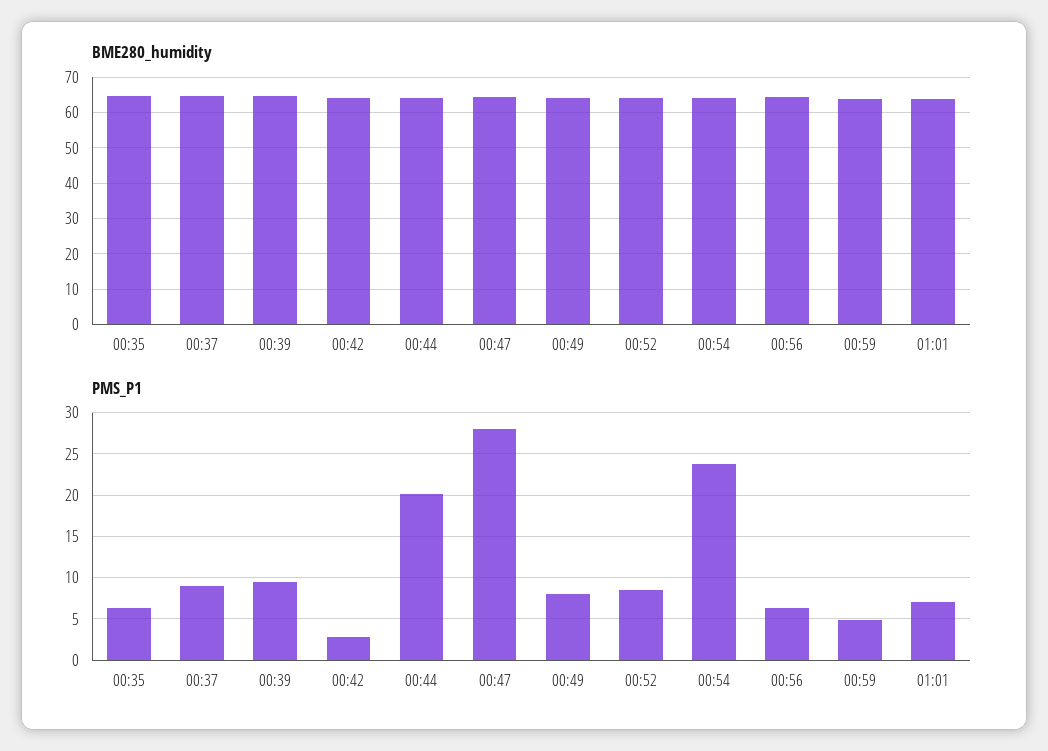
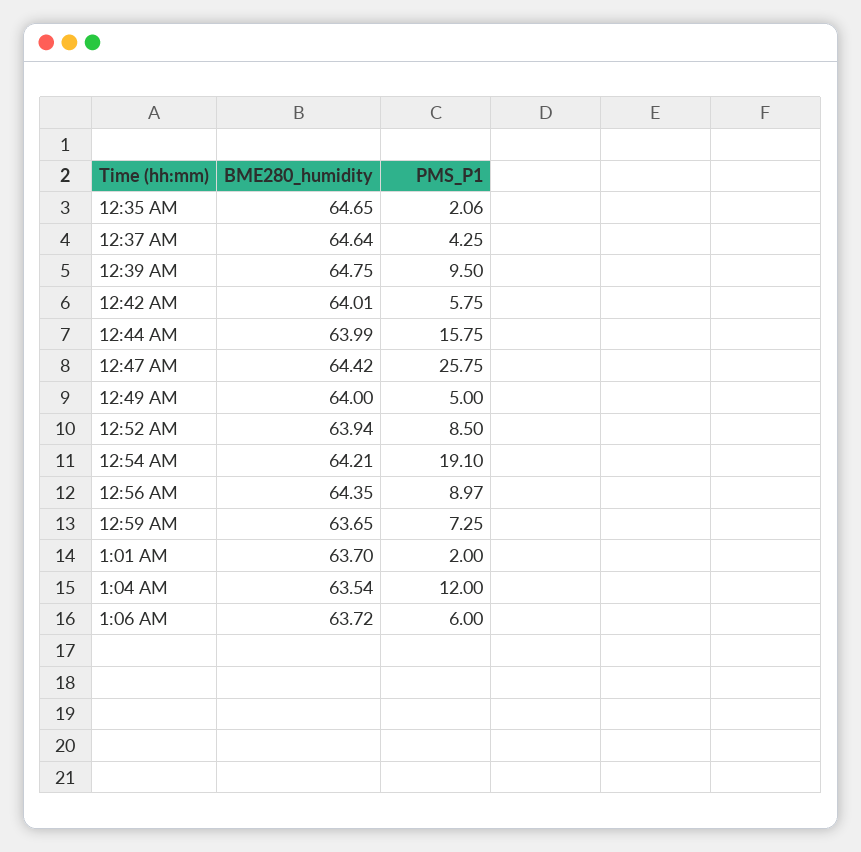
PMS_P1, 00:35: 6 -> 2.06
PMS_P1, 00:37: 9 -> 4.25
PMS_P1, 00:42: 3 -> 5.75
PMS_P1, 00:44: 20 -> 15.75
PMS_P1, 00:47: 28 -> 25.75
PMS_P1, 00:49: 8 -> 5
PMS_P1, 00:54: 24 -> 19.1
PMS_P1, 00:56: 6 -> 8.97
PMS_P1, 00:59: 5 -> 7.25
PMS_P1, 01:01: 7 -> 2
BME280_humidity, 1:04 AM: none -> 63.54
PMS_P1, 1:04 AM: none -> 12
BME280_humidity, 1:06 AM: none -> 63.72
PMS_P1, 1:06 AM: none -> 6

